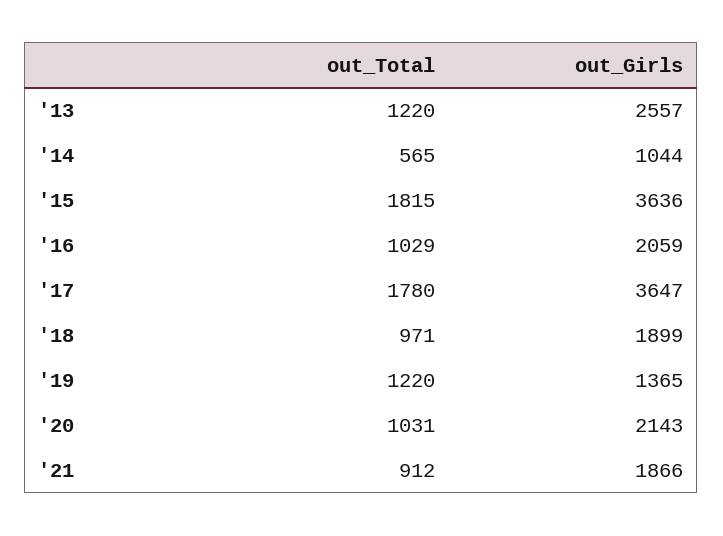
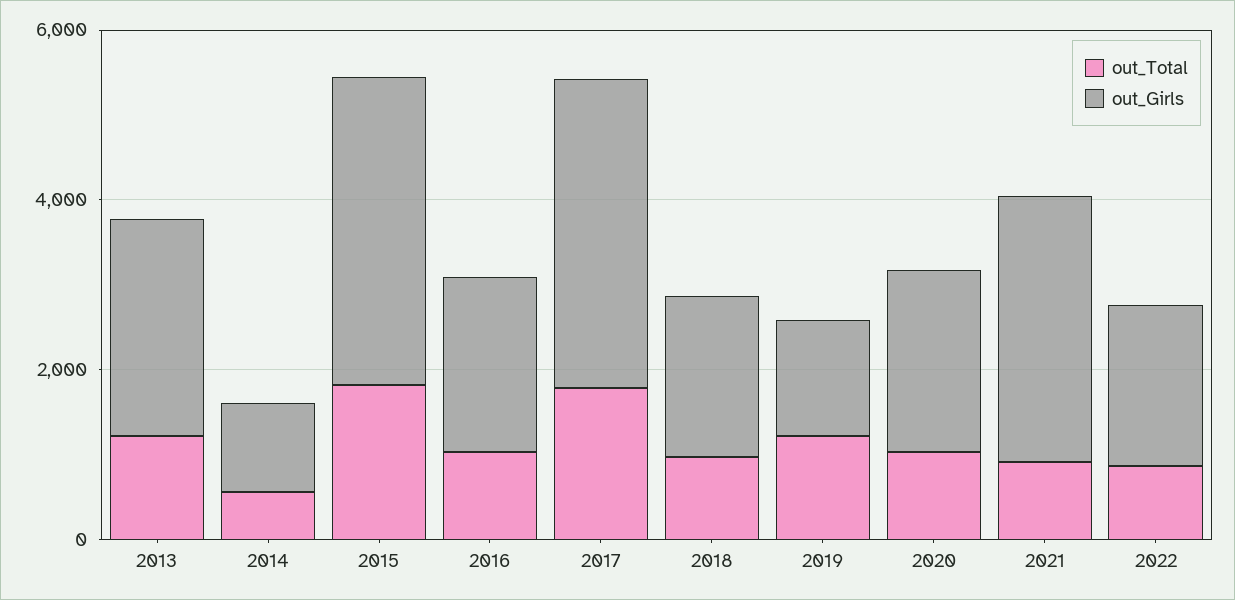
out_Girls, '21: 1866 -> 3000
out_Total, 2022: none -> 1000
out_Girls, 2022: none -> 2000

